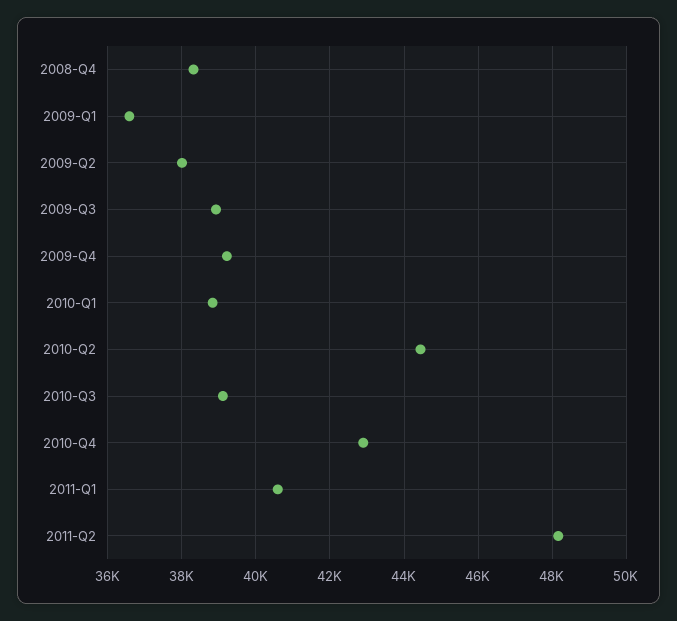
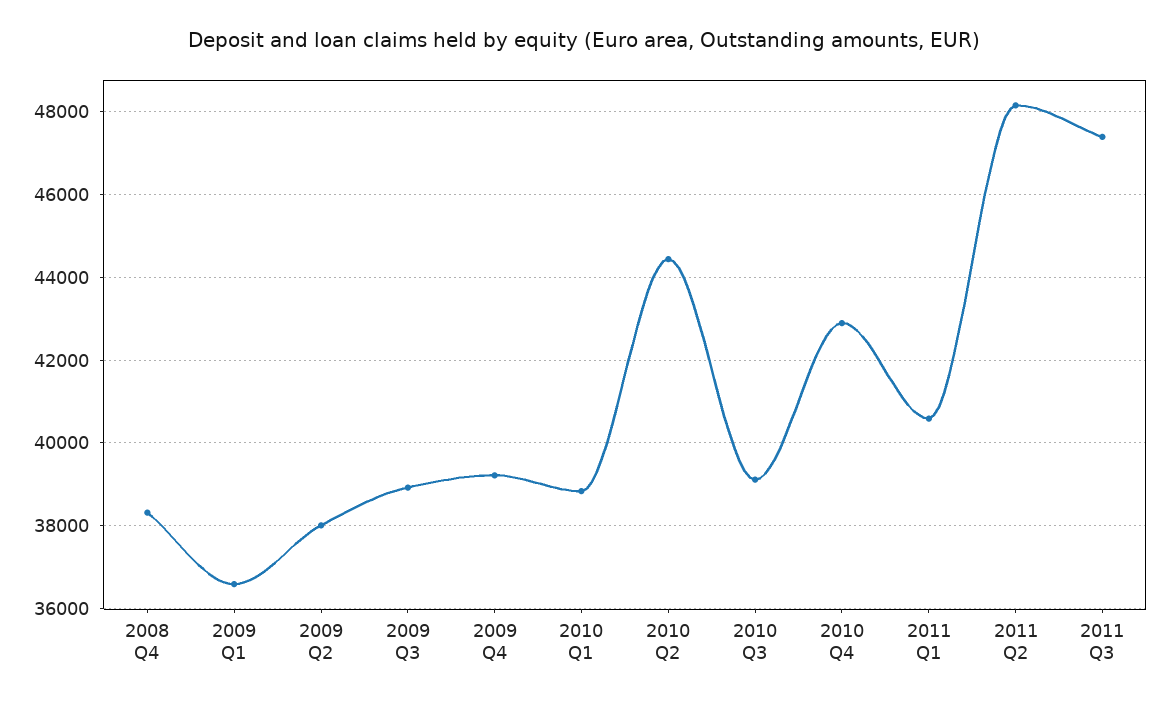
2011 Q3: none -> 47400

